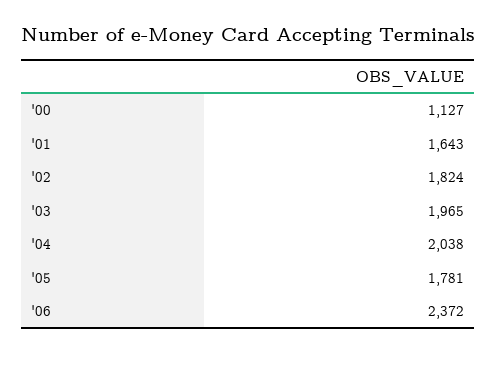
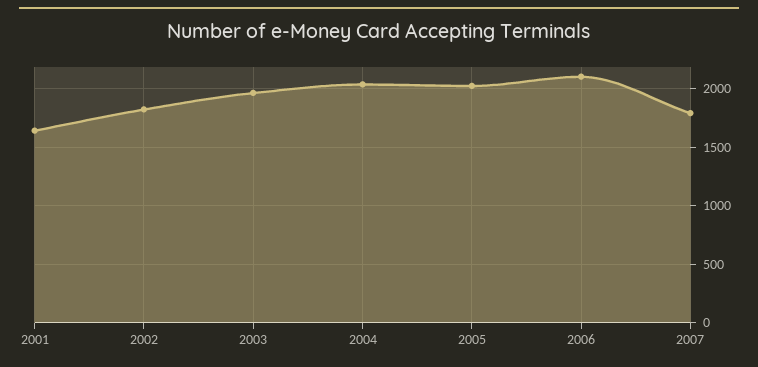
'00: 1127 -> none
'05: 1781 -> 2000
'06: 2372 -> 2100
2007: none -> 1800

